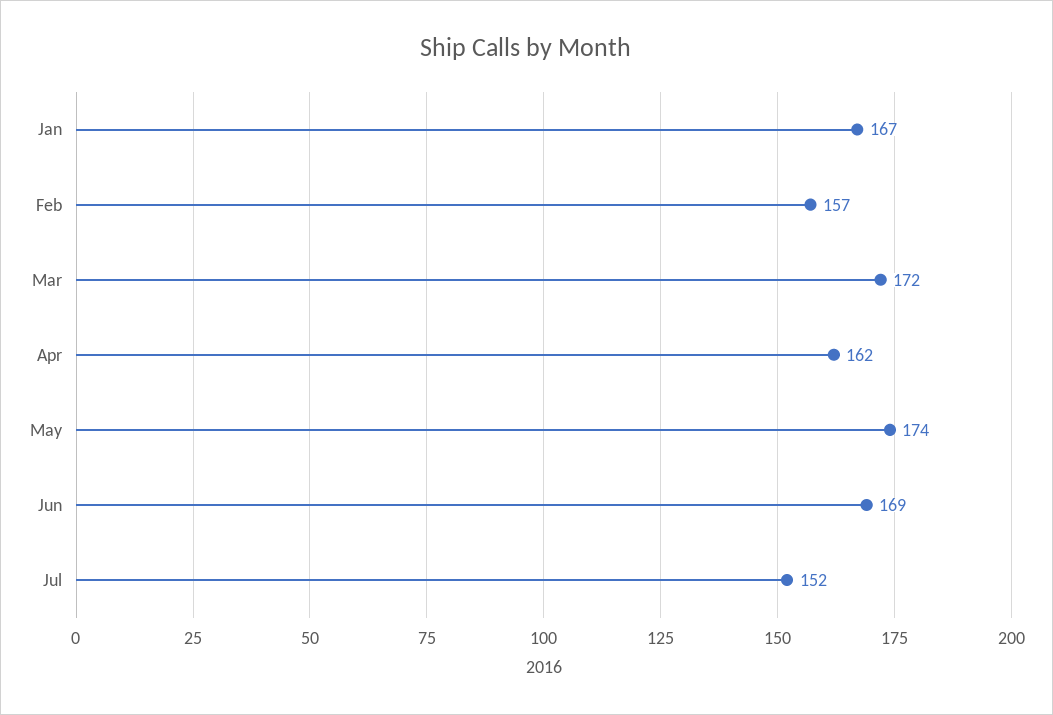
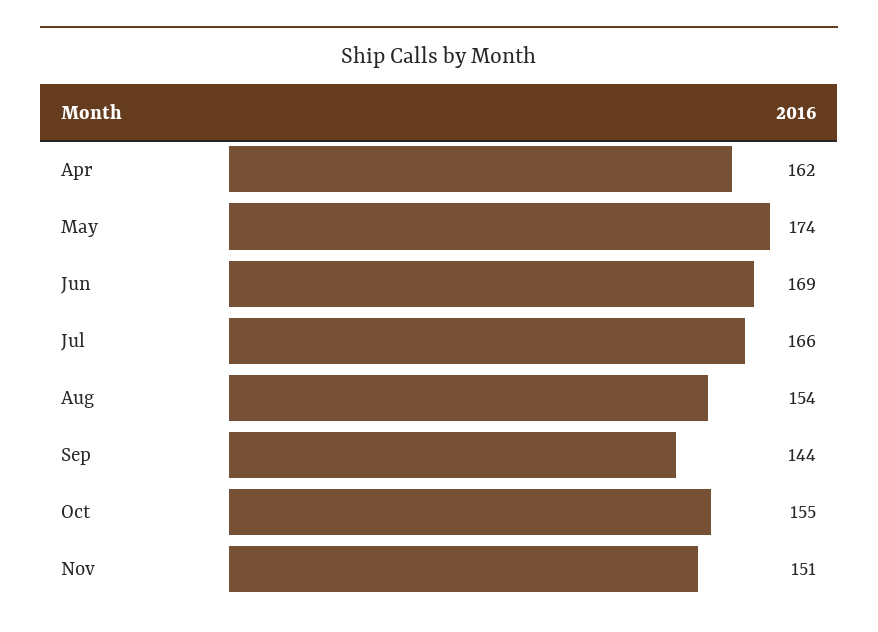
Jan: 167 -> none
Feb: 157 -> none
Mar: 172 -> none
Jul: 152 -> 166
Aug: none -> 154
Sep: none -> 144
Oct: none -> 155
Nov: none -> 151

